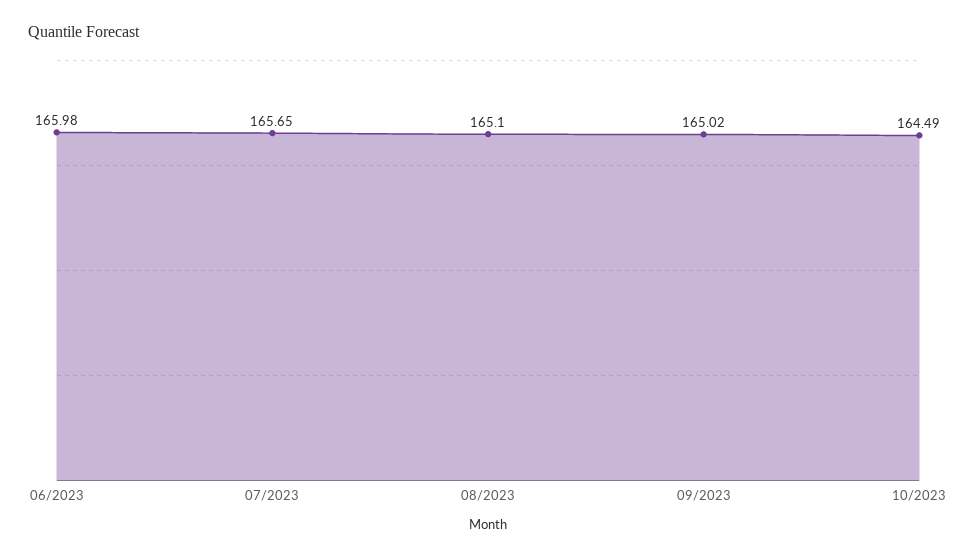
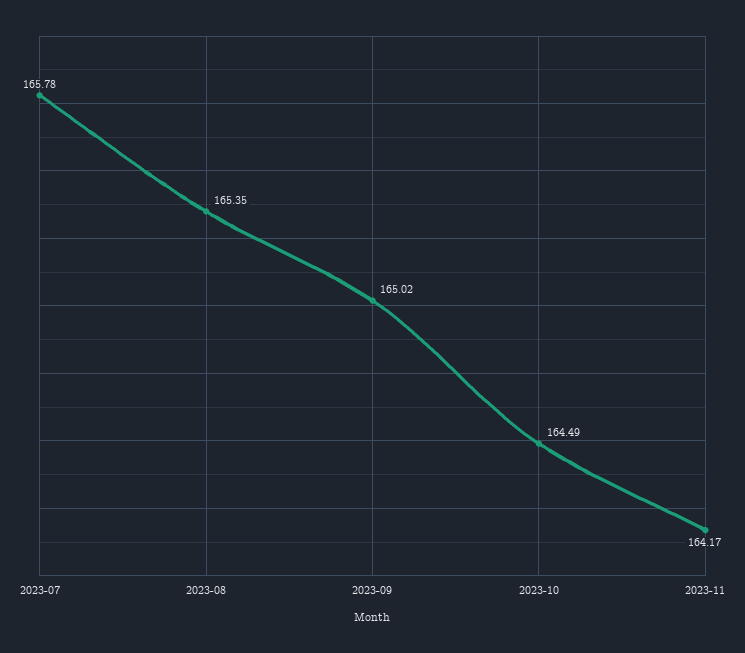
06/2023: 165.98 -> none
07/2023: 165.65 -> 165.78
08/2023: 165.1 -> 165.35
2023-11: none -> 164.17

